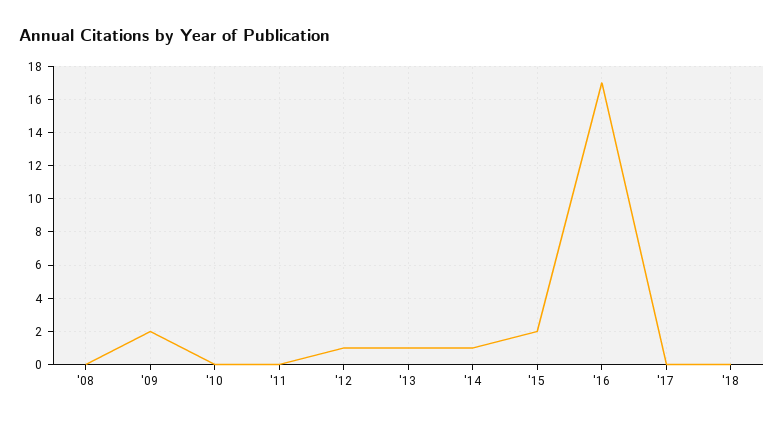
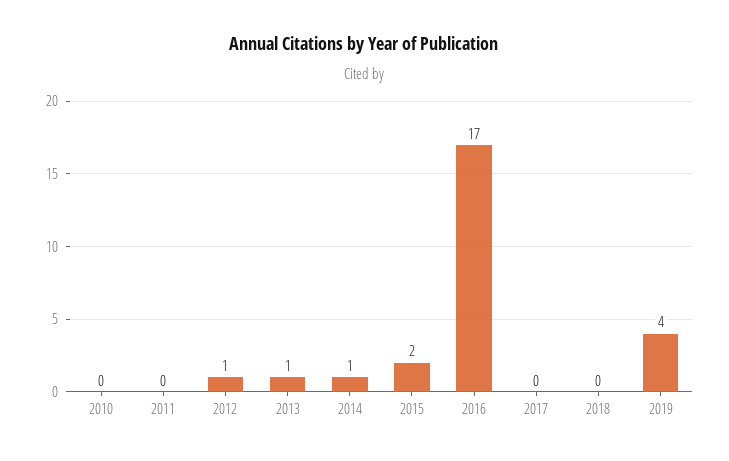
'08: 0 -> none
'09: 2 -> none
2019: none -> 4

